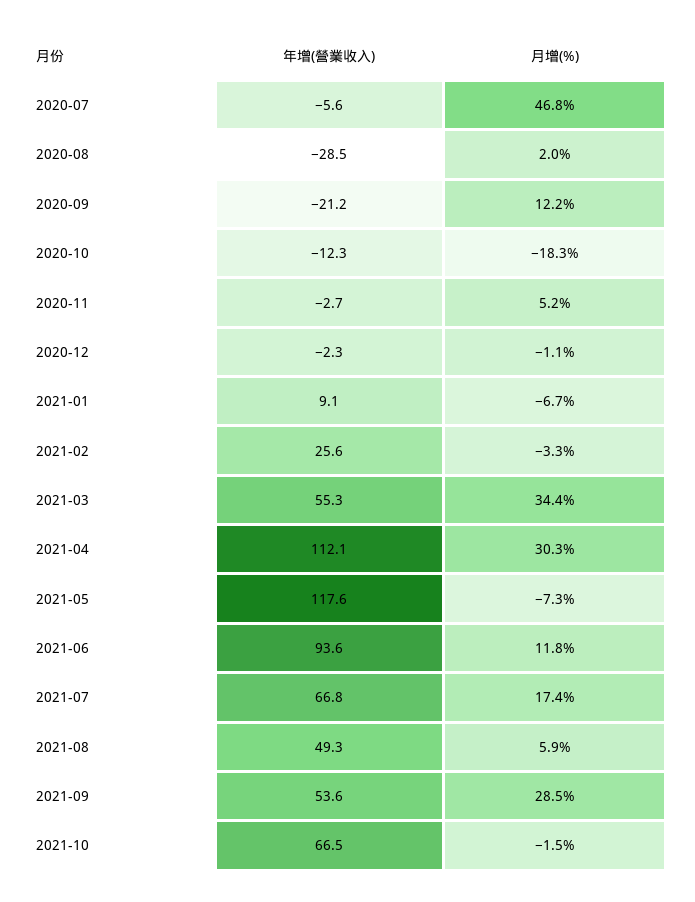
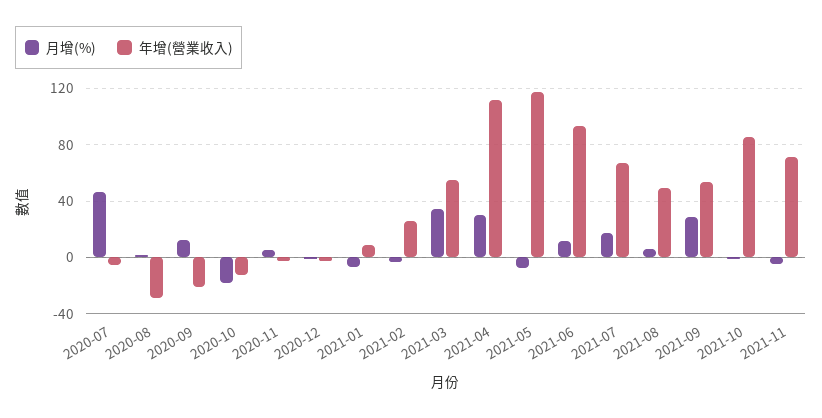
年增(營業收入), 2021-10: 66.5 -> 85
月增(%), 2021-11: none -> -5
年增(營業收入), 2021-11: none -> 70

